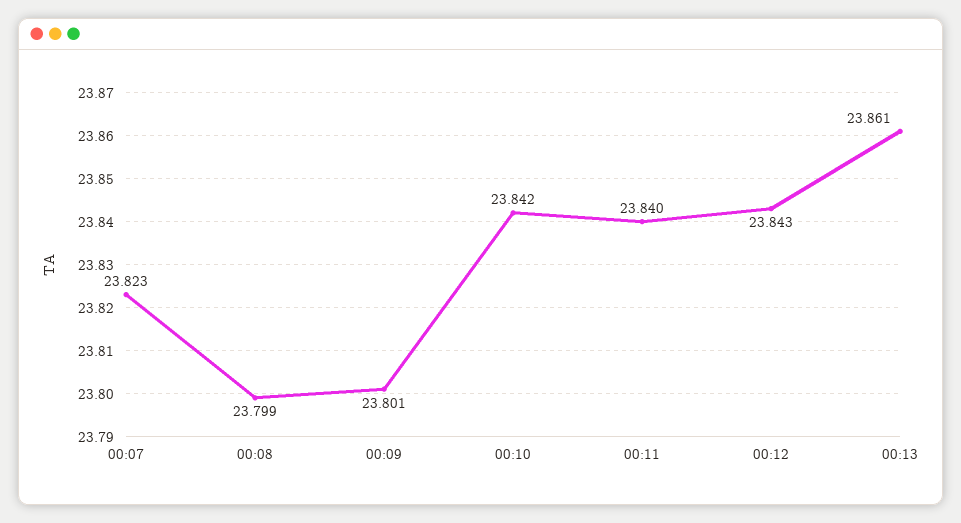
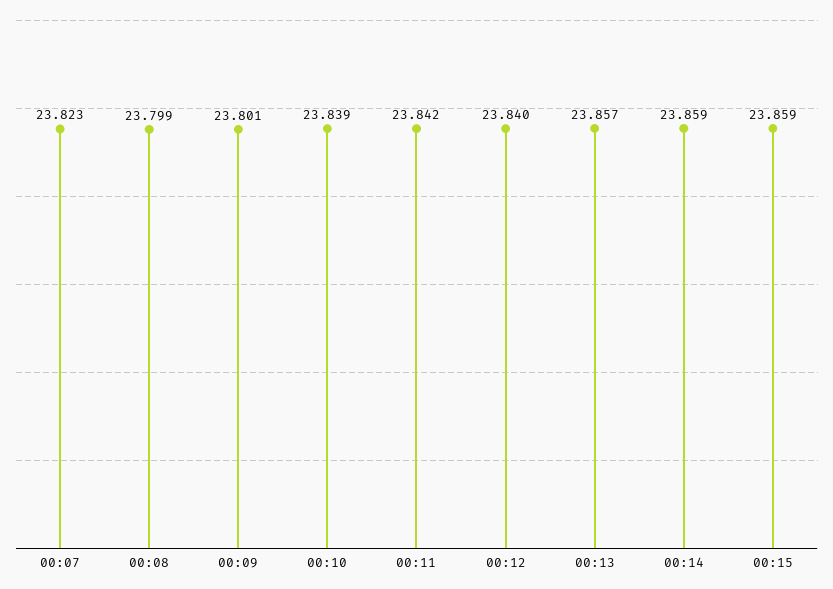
00:10: 23.842 -> 23.839
00:11: 23.84 -> 23.842
00:12: 23.843 -> 23.84
00:13: 23.861 -> 23.857
00:14: none -> 23.859
00:15: none -> 23.859

